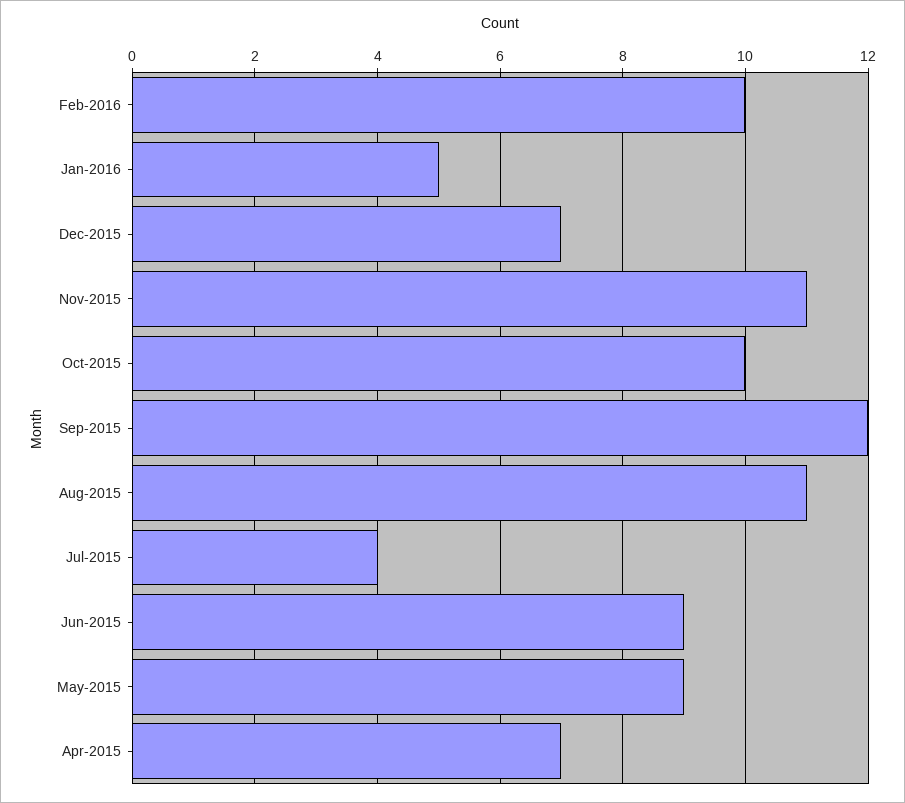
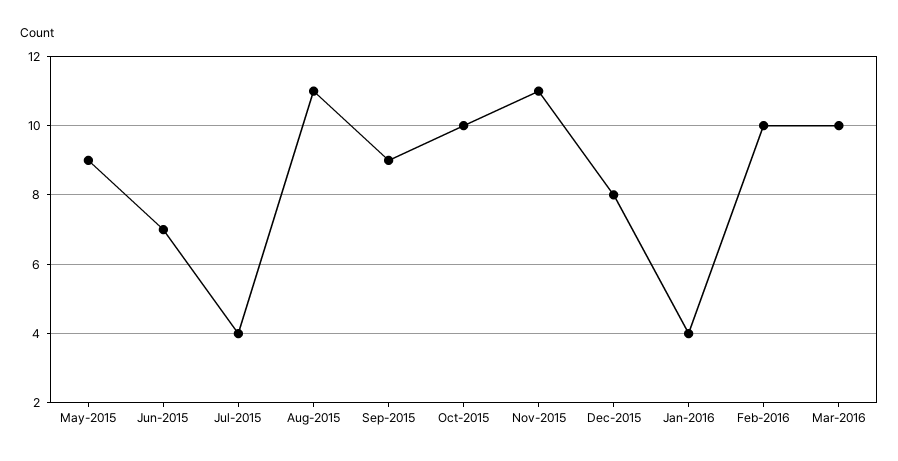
Jan-2016: 5 -> 4
Dec-2015: 7 -> 8
Sep-2015: 12 -> 9
Jun-2015: 9 -> 7
Apr-2015: 7 -> none
Mar-2016: none -> 10

